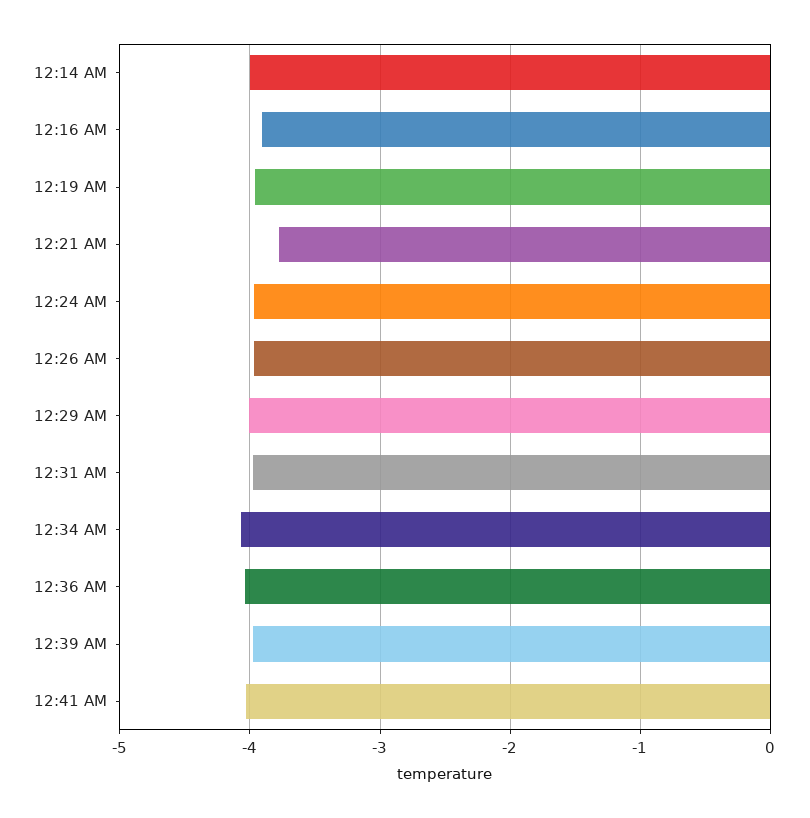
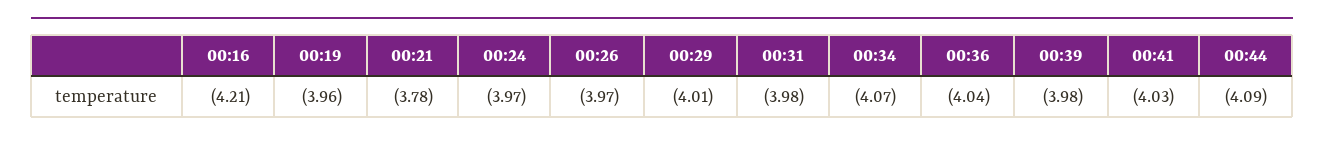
12:14 AM: -4 -> none
12:16 AM: -3.9 -> -4.21
00:44: none -> -4.09

